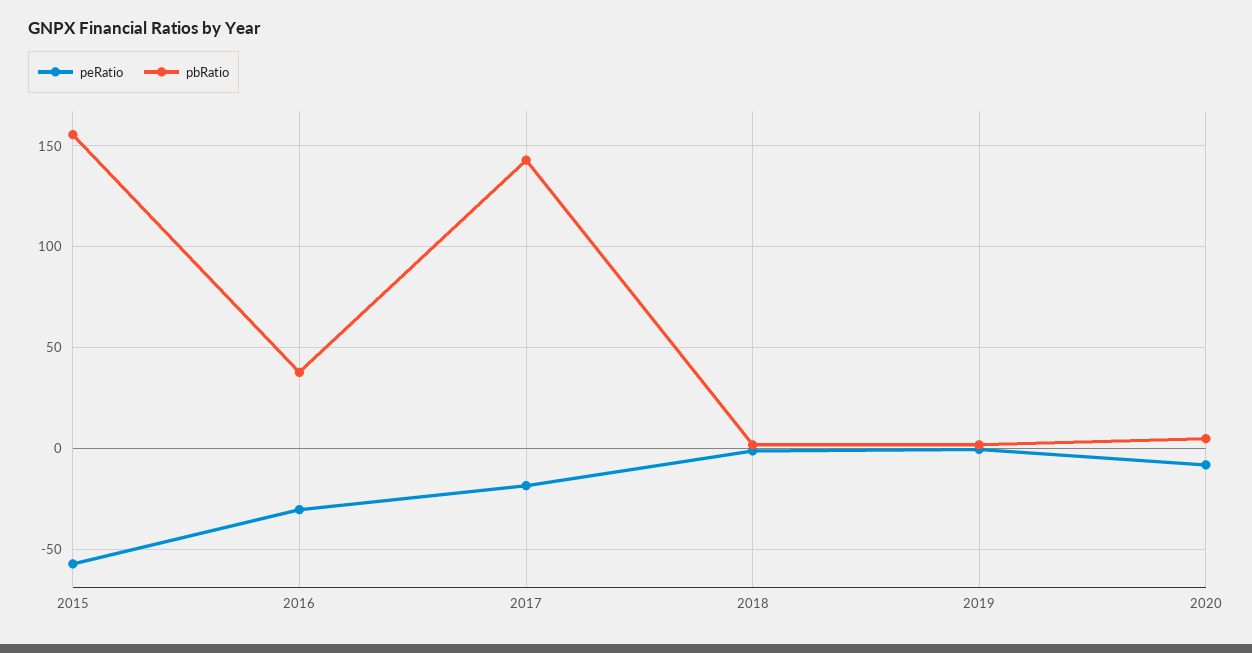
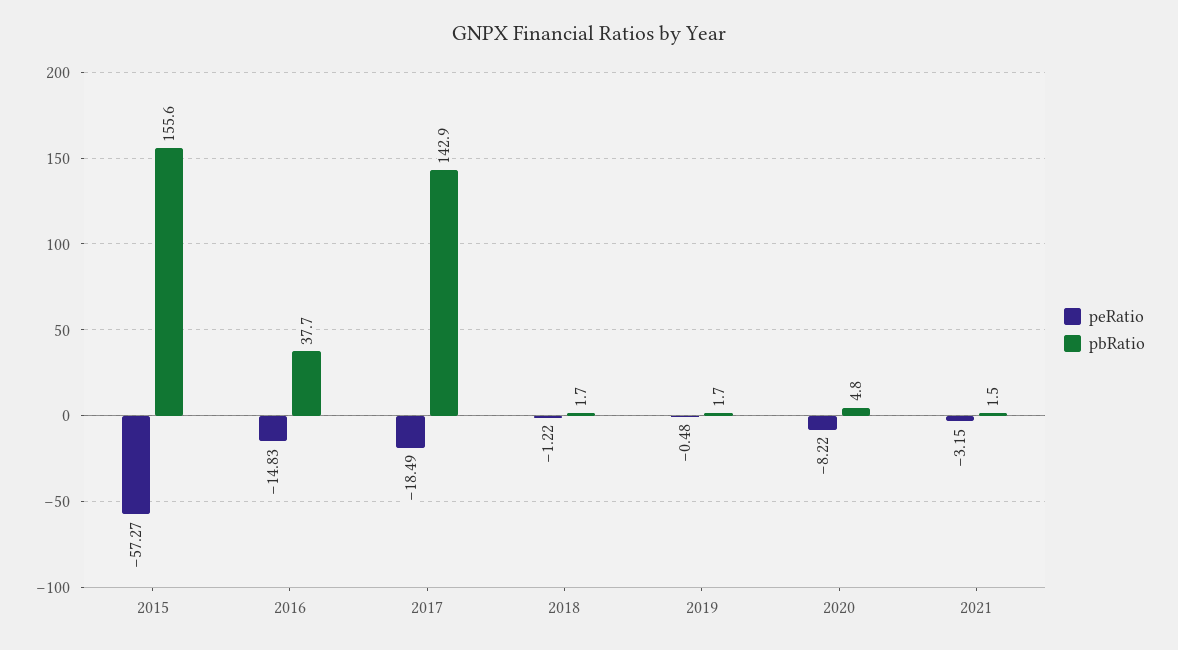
peRatio, 2016: -30 -> -14.83
peRatio, 2021: none -> -3.15
pbRatio, 2021: none -> 1.5

